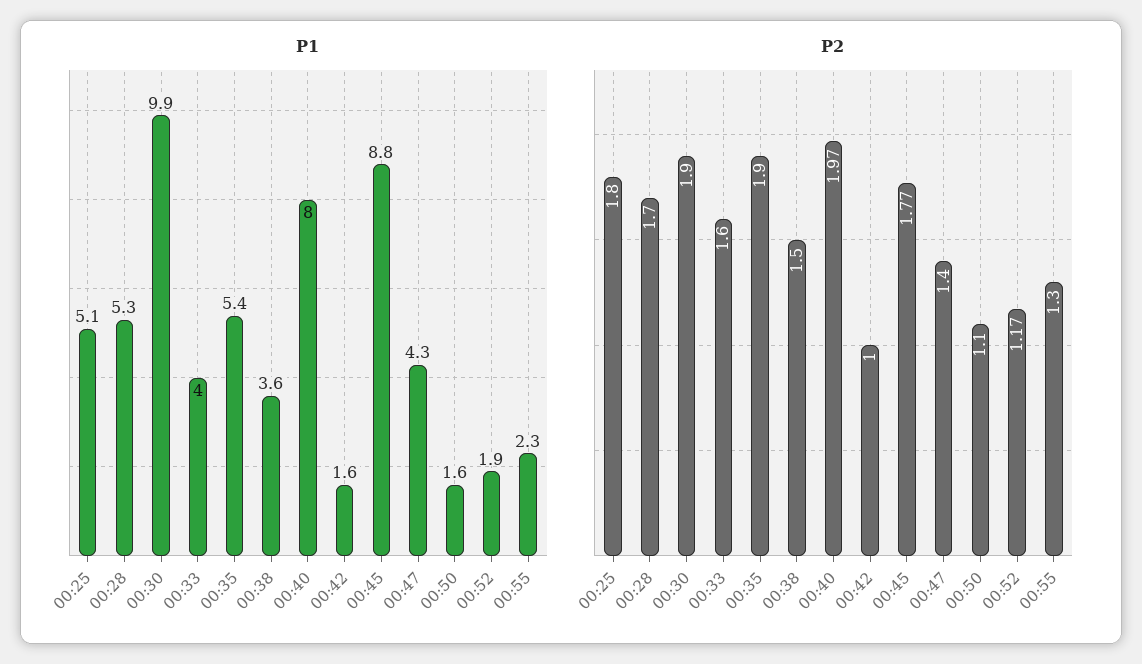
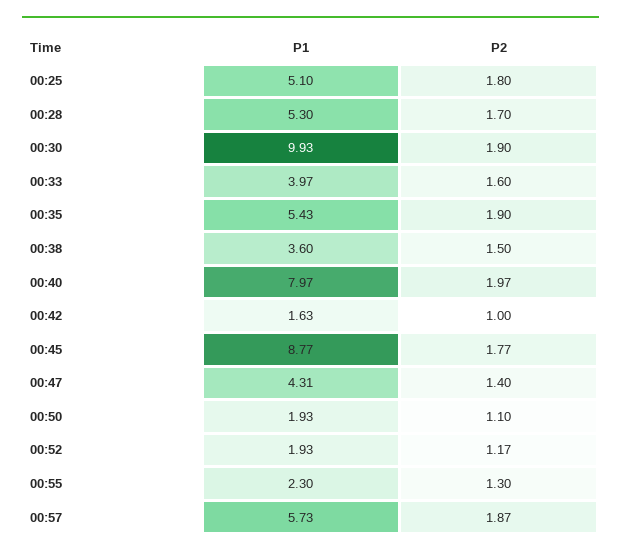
P1, 00:50: 1.6 -> 1.93
P1, 00:57: none -> 5.73
P2, 00:57: none -> 1.87

